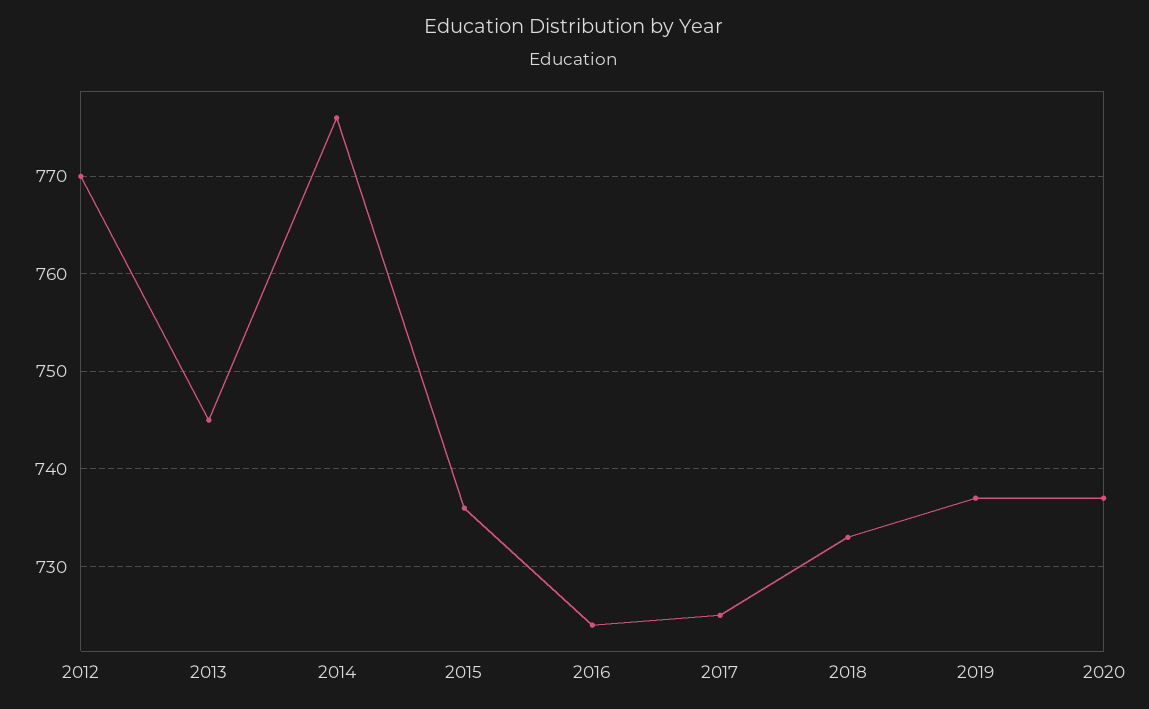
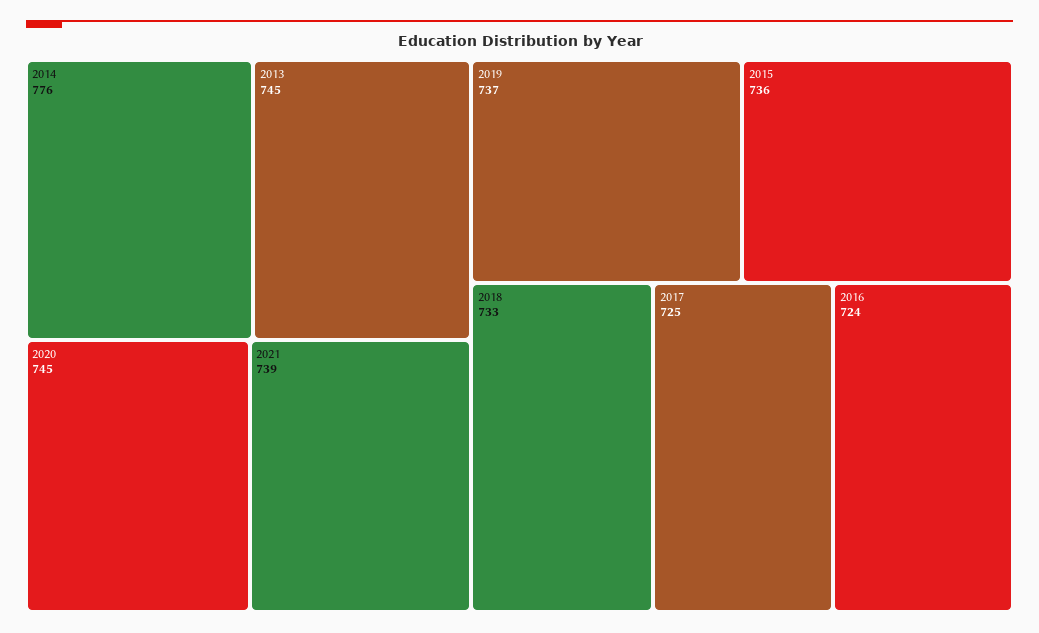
2012: 770 -> none
2020: 737 -> 745
2021: none -> 739

